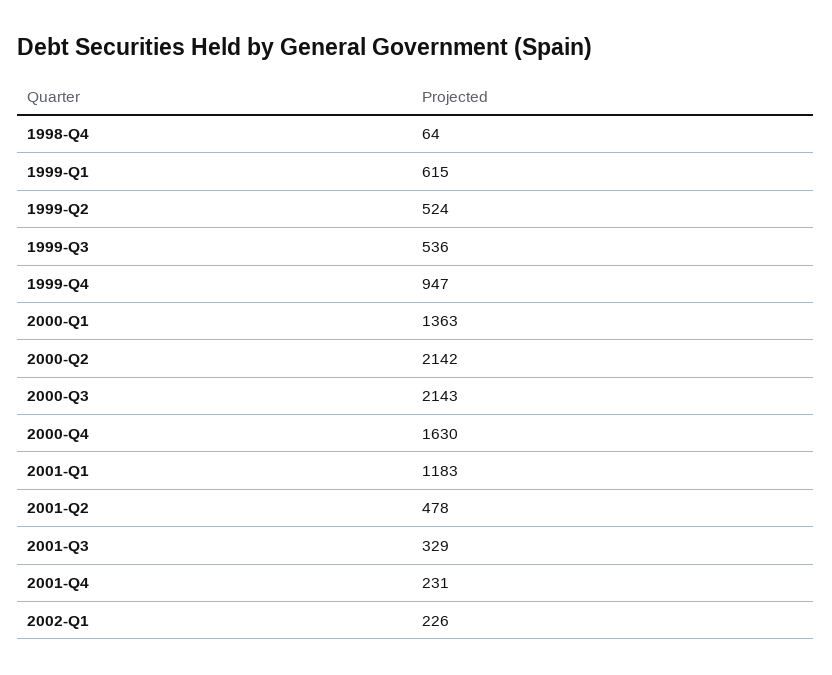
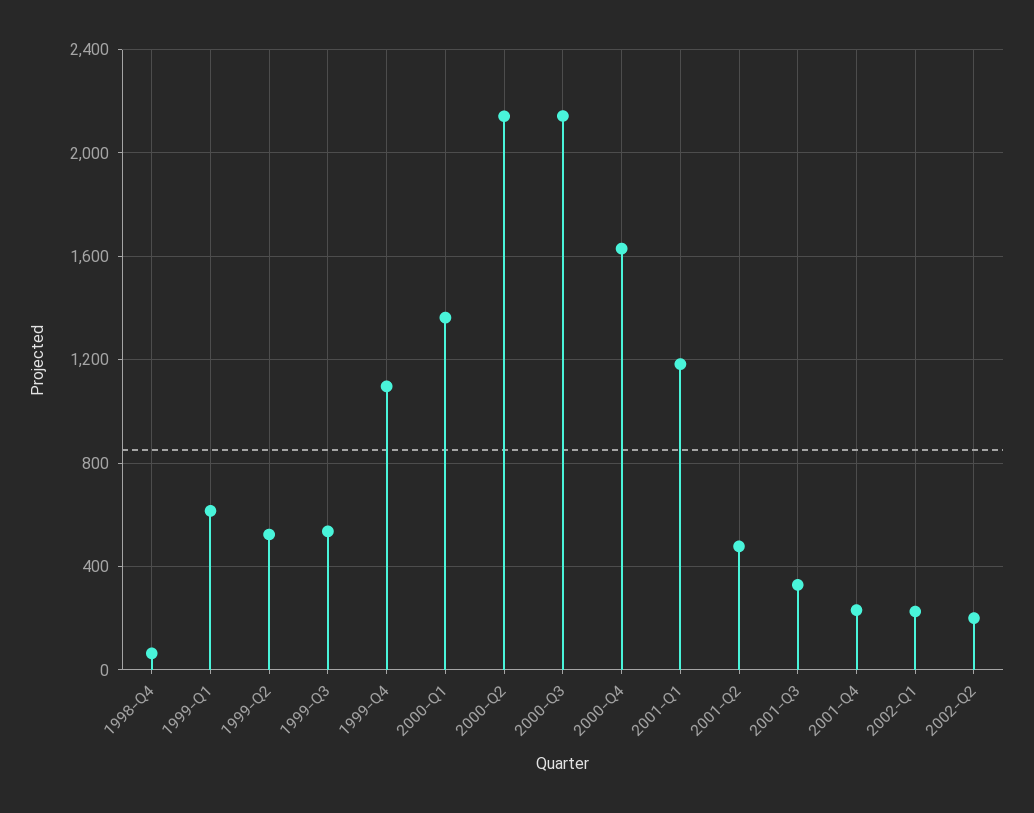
1999-Q4: 947 -> 1100
2002-Q2: none -> 200

